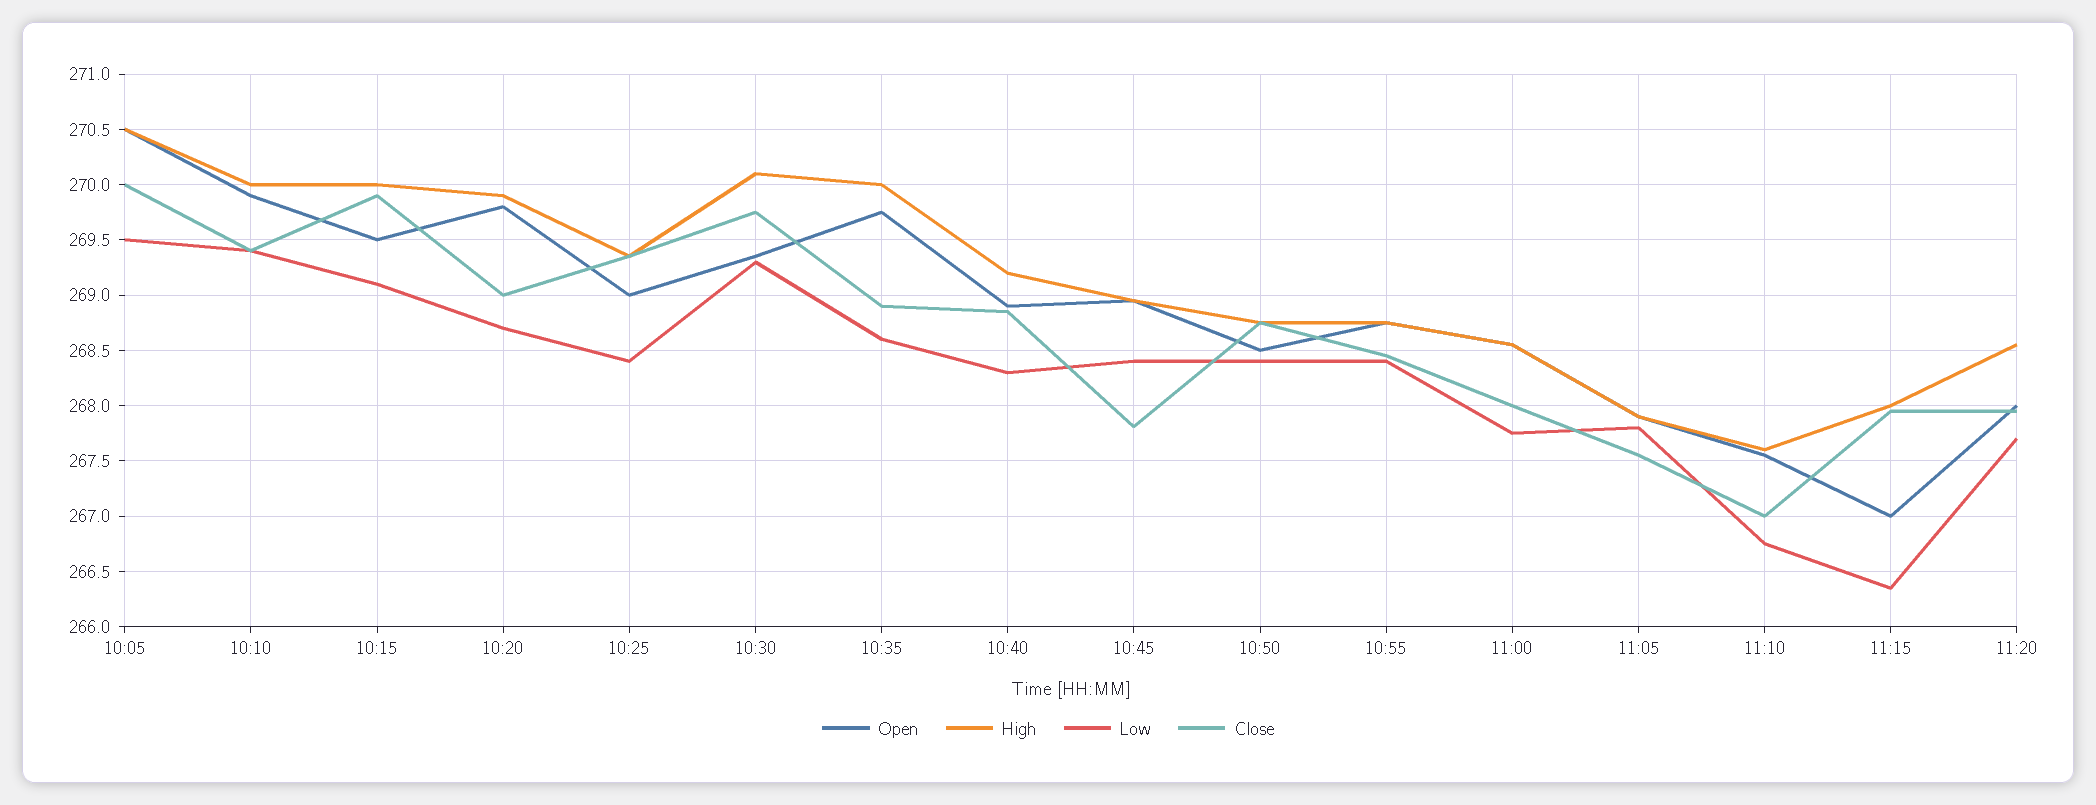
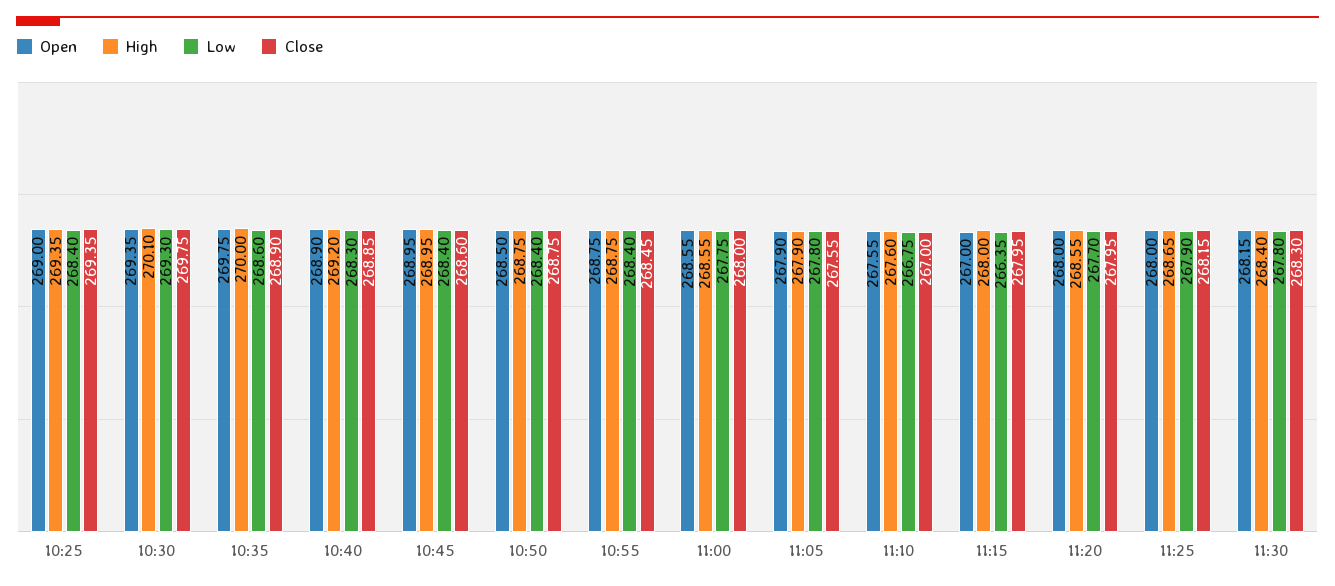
Open, 10:05: 270.5 -> none
High, 10:05: 270.5 -> none
Low, 10:05: 269.5 -> none
Close, 10:05: 270 -> none
Open, 10:10: 269.9 -> none
High, 10:10: 270 -> none
Low, 10:10: 269.4 -> none
Close, 10:10: 269.4 -> none
Open, 10:15: 269.5 -> none
High, 10:15: 270 -> none
Low, 10:15: 269.1 -> none
Close, 10:15: 269.9 -> none
Open, 10:20: 269.8 -> none
High, 10:20: 269.9 -> none
Low, 10:20: 268.7 -> none
Close, 10:20: 269 -> none
Close, 10:45: 267.8 -> 268.6
Open, 11:25: none -> 268
High, 11:25: none -> 268.65
Low, 11:25: none -> 267.9
Close, 11:25: none -> 268.15
Open, 11:30: none -> 268.15
High, 11:30: none -> 268.4
Low, 11:30: none -> 267.8
Close, 11:30: none -> 268.3

